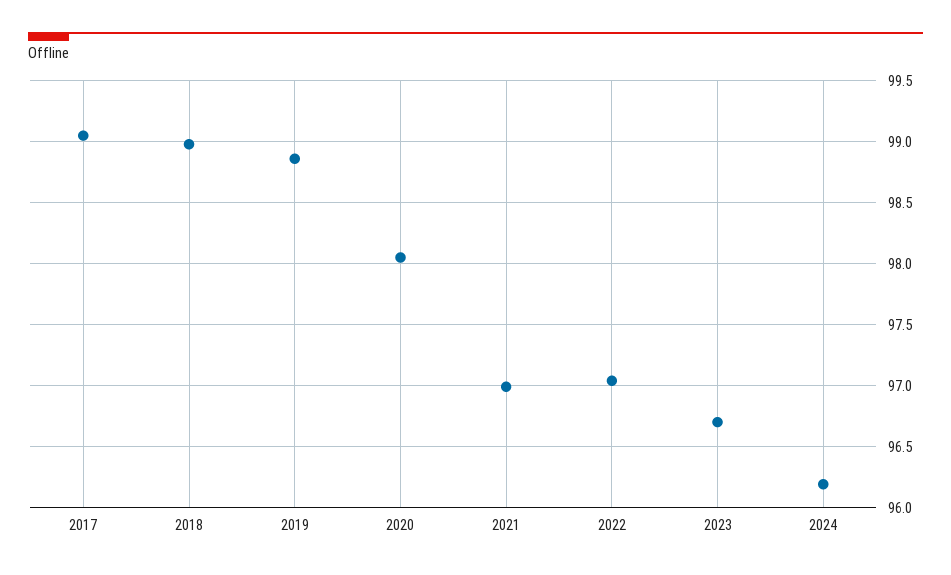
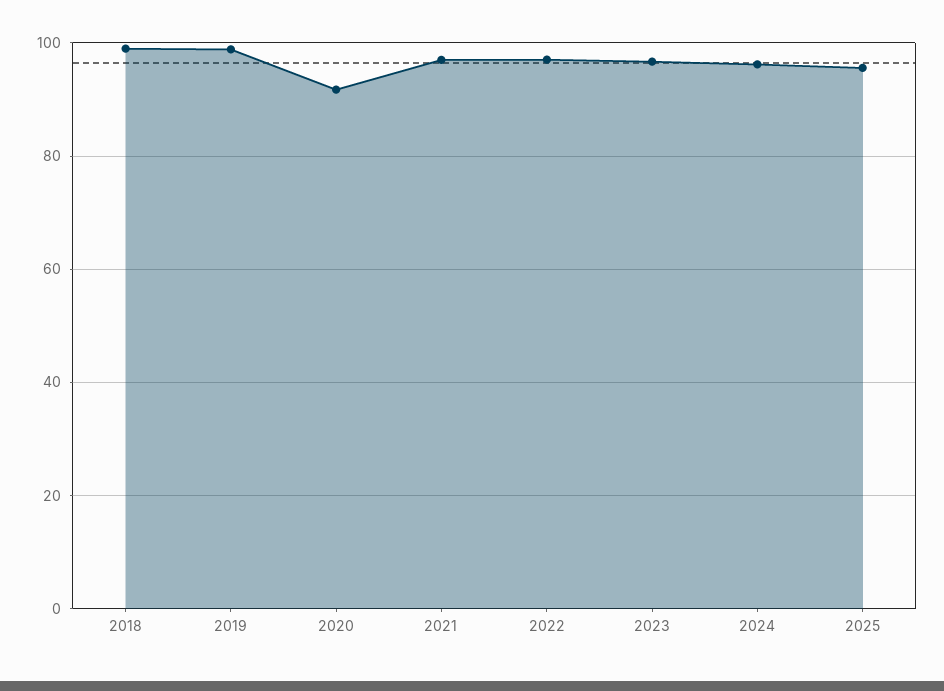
2017: 99.05 -> none
2020: 98.05 -> 92
2025: none -> 96

